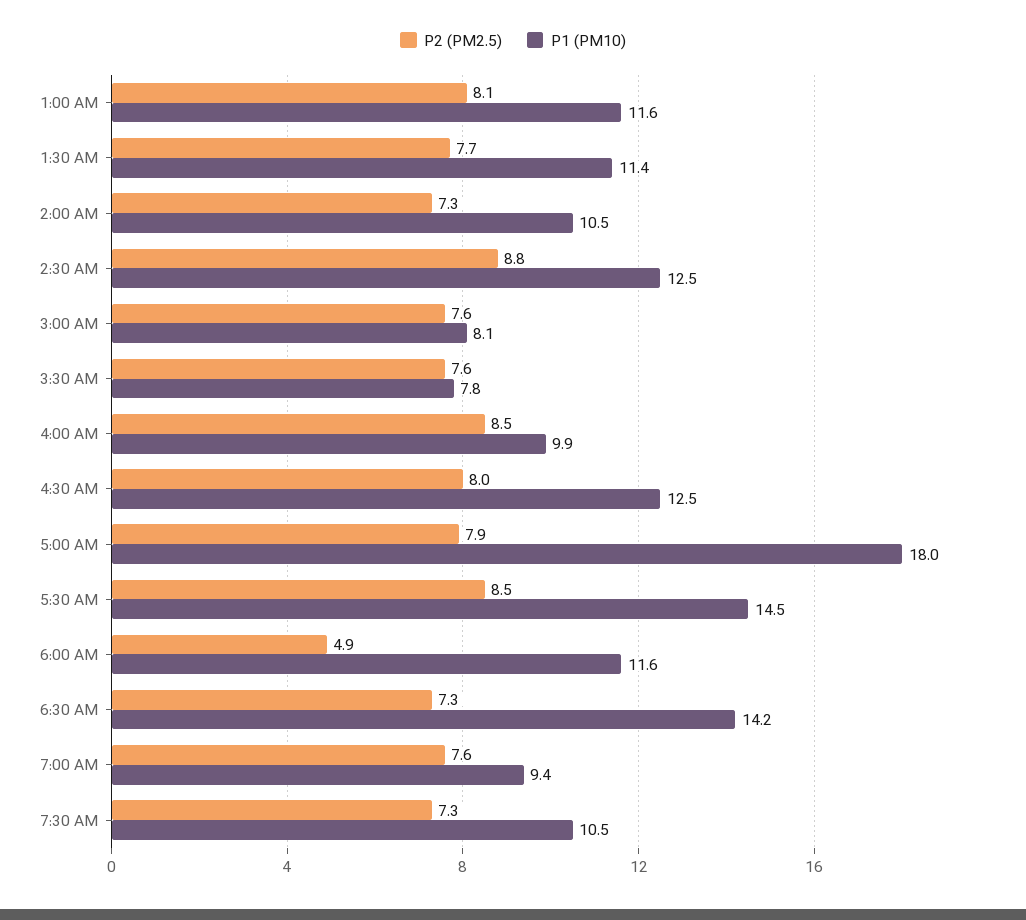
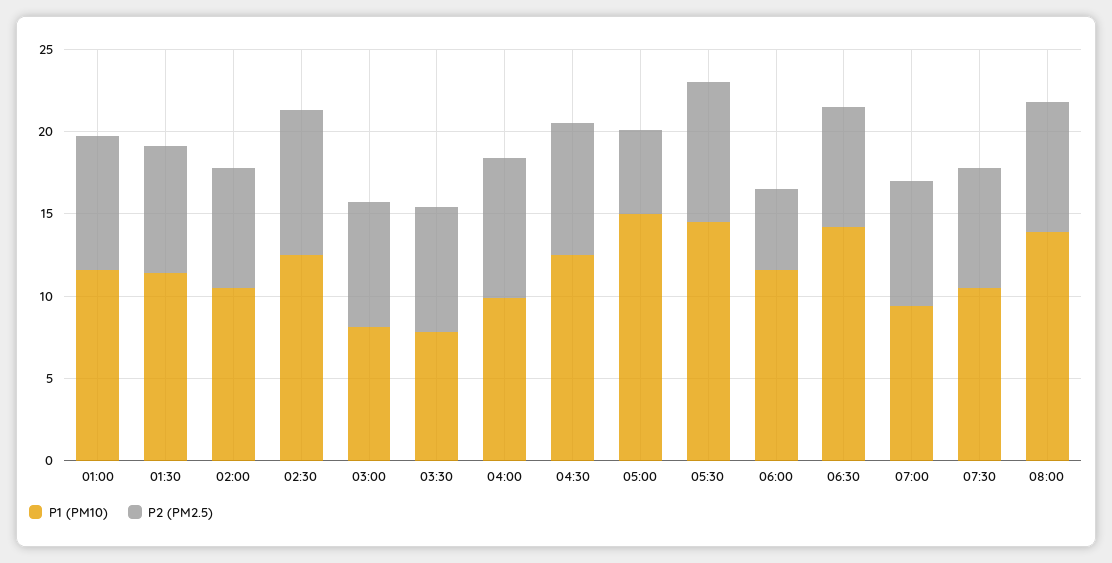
P2 (PM2.5), 5:00 AM: 7.9 -> 5
P1 (PM10), 5:00 AM: 18 -> 15
P1 (PM10), 08:00: none -> 14
P2 (PM2.5), 08:00: none -> 8

